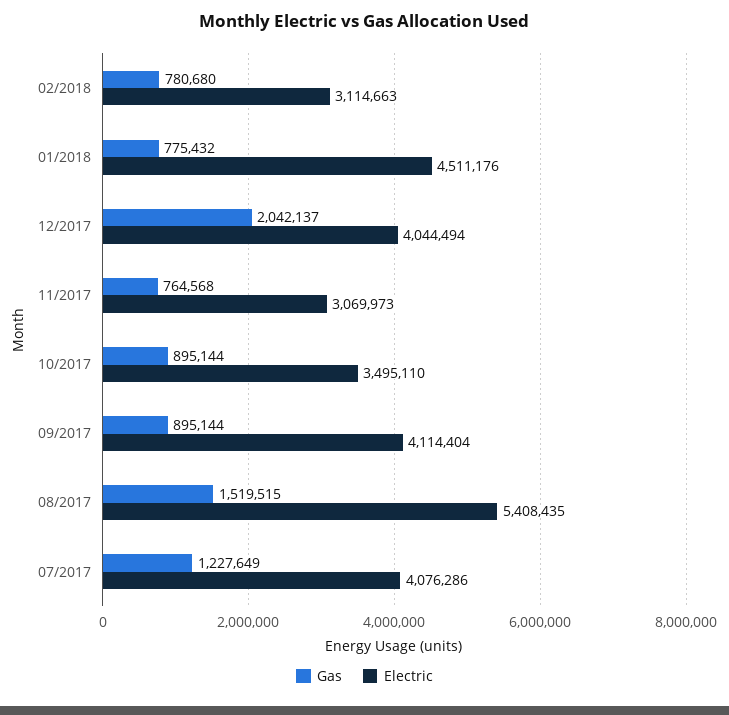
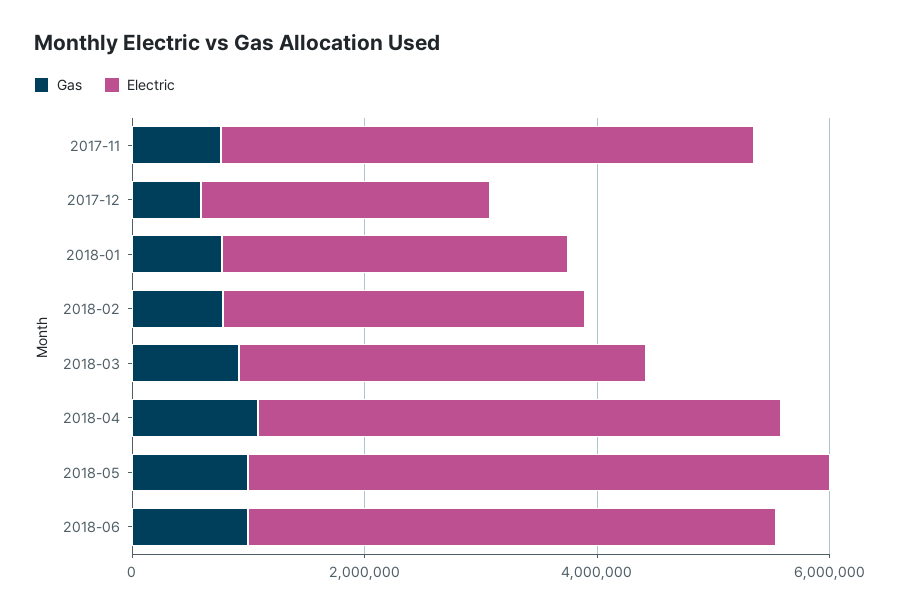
Electric, 01/2018: 4511176 -> 3000000
Gas, 12/2017: 2042137 -> 500000
Electric, 12/2017: 4044494 -> 2500000
Electric, 11/2017: 3069973 -> 4500000
Gas, 10/2017: 895144 -> none
Electric, 10/2017: 3495110 -> none
Gas, 09/2017: 895144 -> none
Electric, 09/2017: 4114404 -> none
Gas, 08/2017: 1519515 -> none
Electric, 08/2017: 5408435 -> none
Gas, 07/2017: 1227649 -> none
Electric, 07/2017: 4076286 -> none
Gas, 2018-03: none -> 1000000
Electric, 2018-03: none -> 3500000
Gas, 2018-04: none -> 1000000
Electric, 2018-04: none -> 4500000
Gas, 2018-05: none -> 1000000
Electric, 2018-05: none -> 5000000
Gas, 2018-06: none -> 1000000
Electric, 2018-06: none -> 4500000

